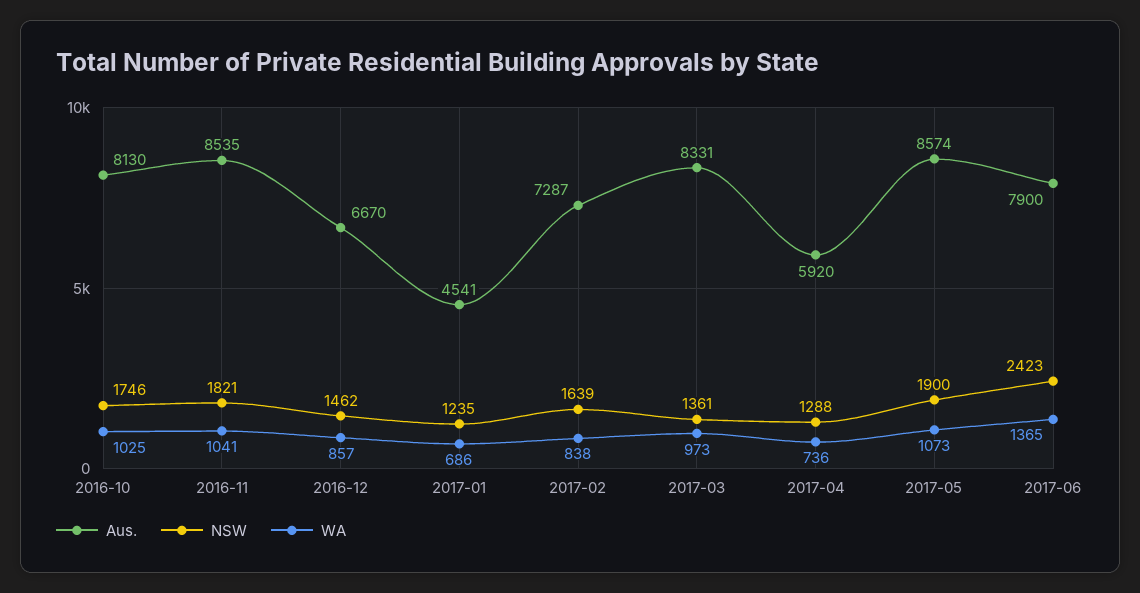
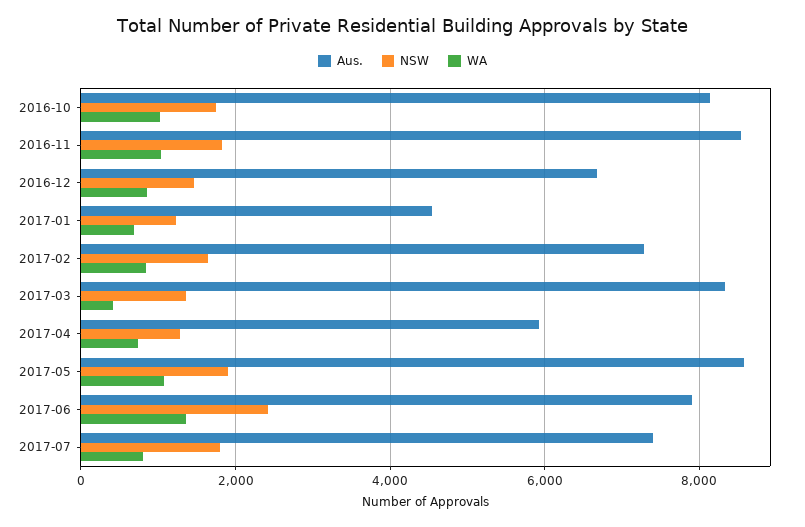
WA, 2017-03: 973 -> 400
Aus., 2017-07: none -> 7400
NSW, 2017-07: none -> 1800
WA, 2017-07: none -> 800

